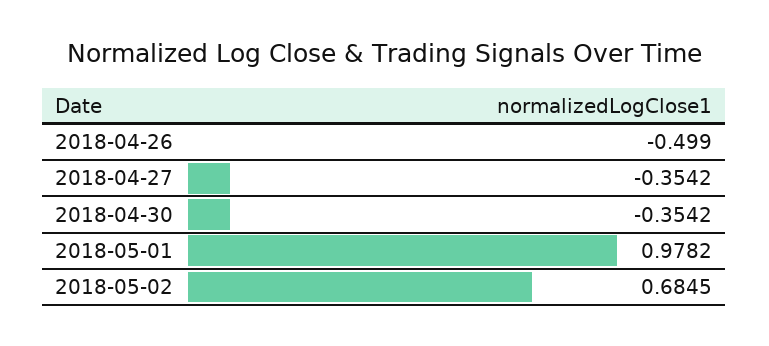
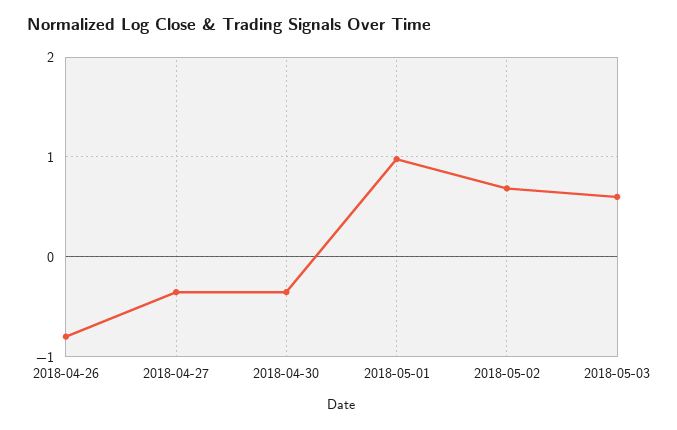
2018-04-26: -0.499 -> -0.8
2018-05-03: none -> 0.6

